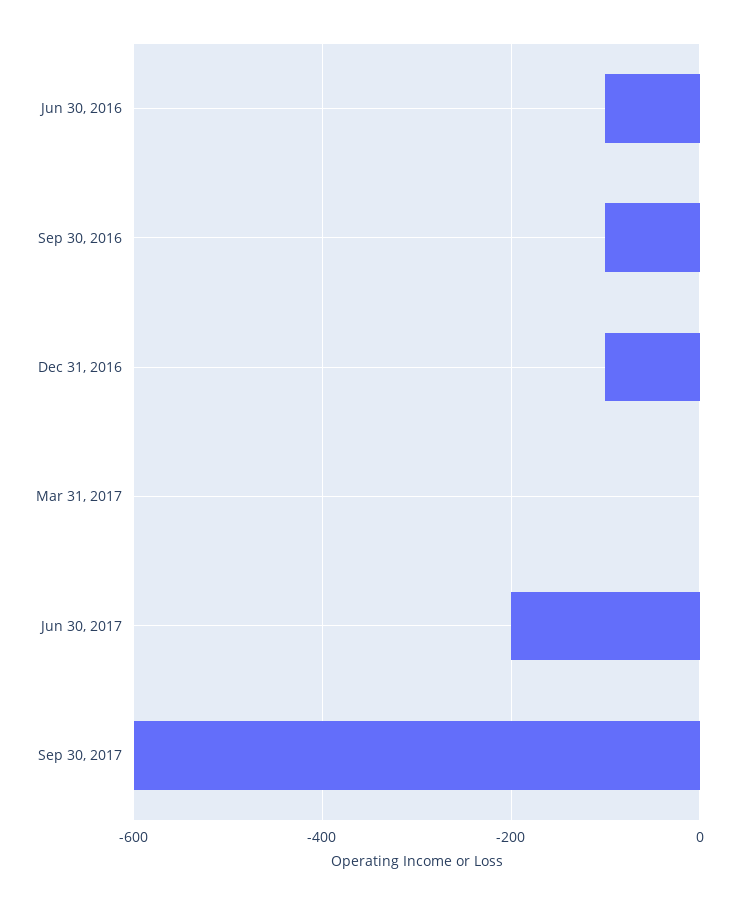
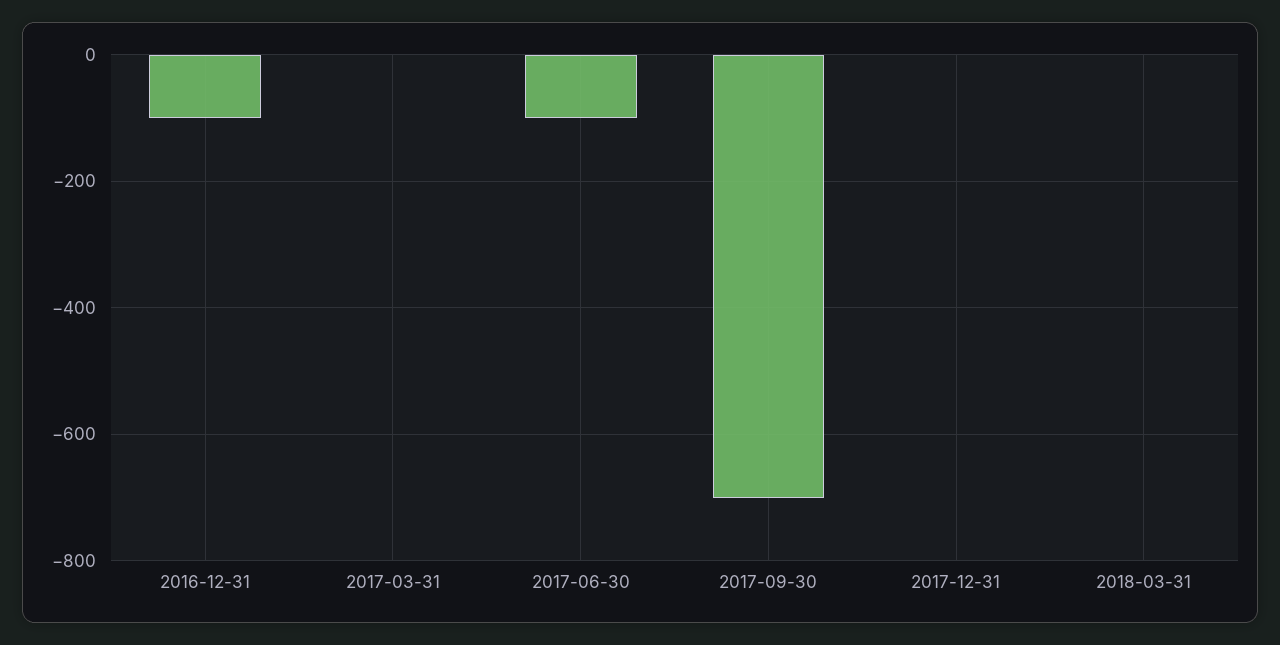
Jun 30, 2016: -100 -> none
Sep 30, 2016: -100 -> none
Jun 30, 2017: -200 -> -100
Sep 30, 2017: -600 -> -700
2017-12-31: none -> 0
2018-03-31: none -> 0

